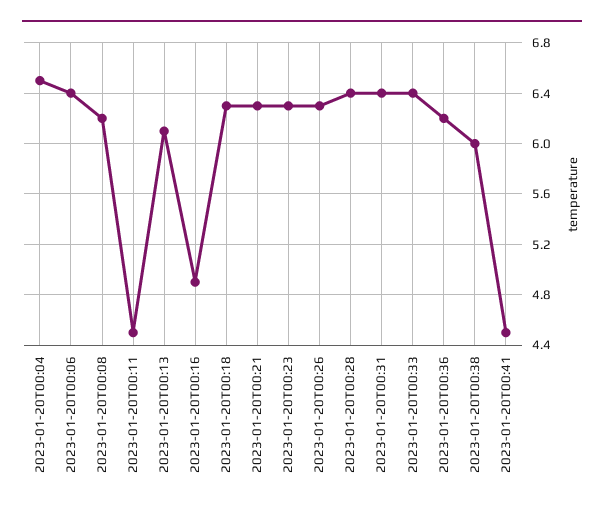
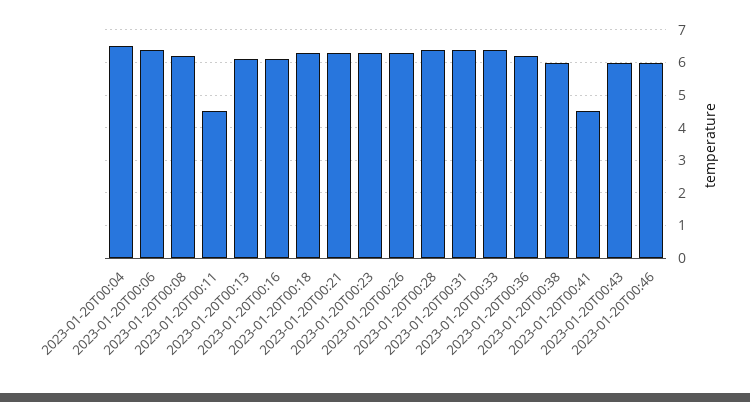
2023-01-20T00:16: 4.9 -> 6
2023-01-20T00:43: none -> 6
2023-01-20T00:46: none -> 6

